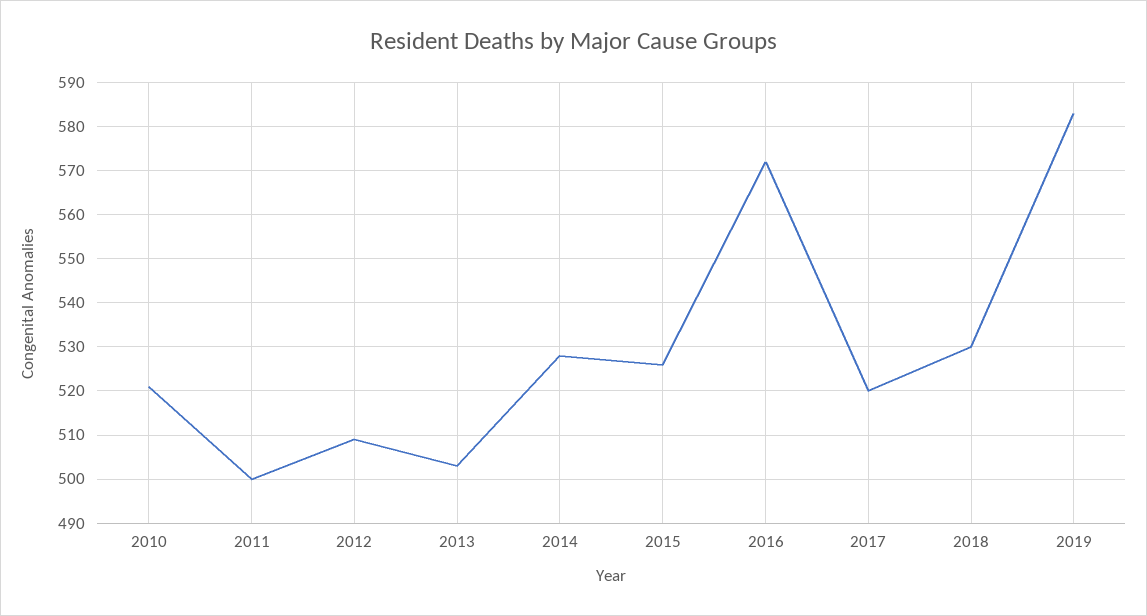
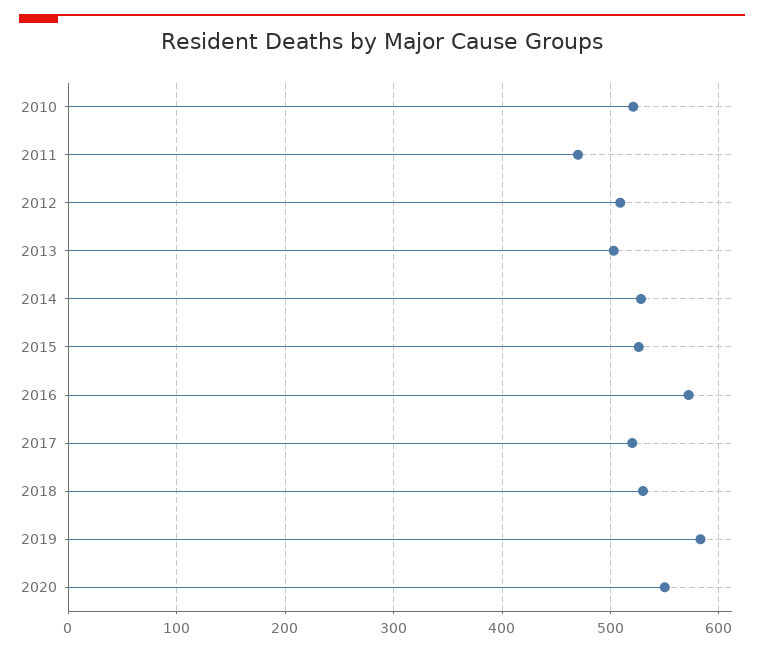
2011: 500 -> 470
2020: none -> 550

